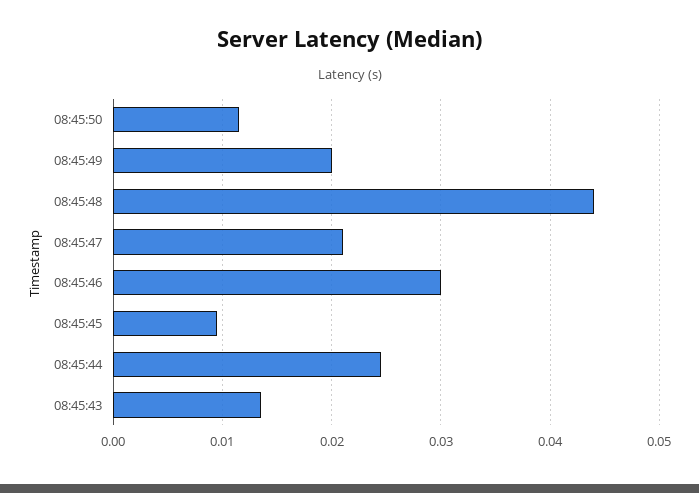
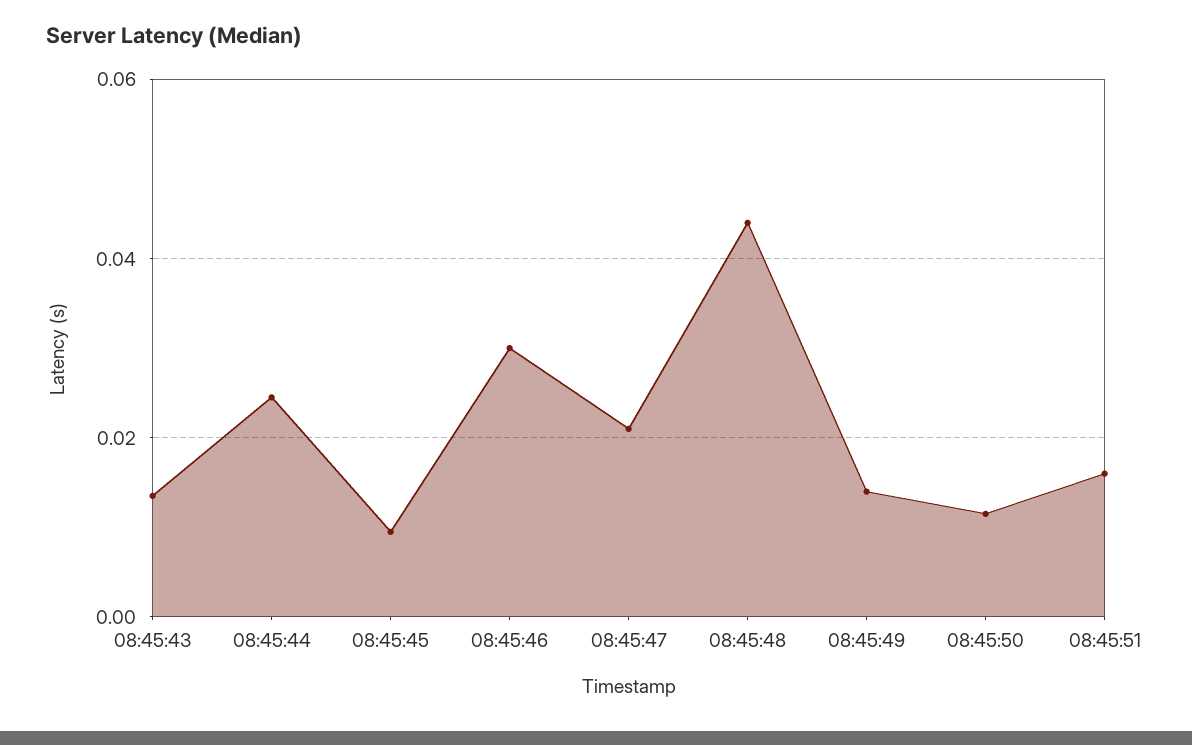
08:45:49: 0.02 -> 0.014
08:45:51: none -> 0.016

